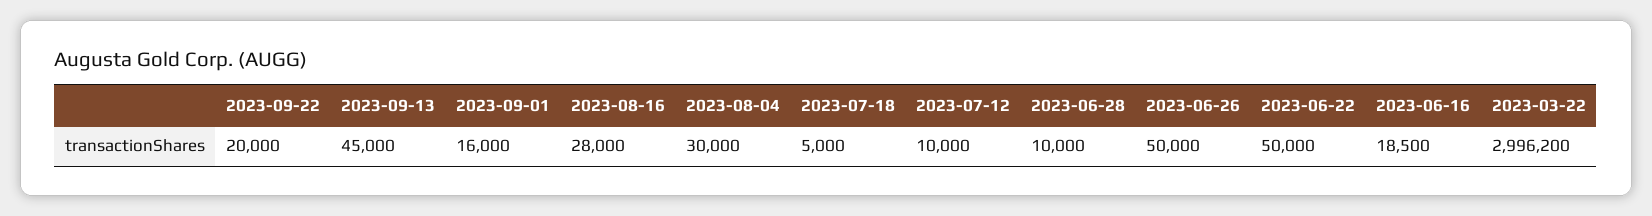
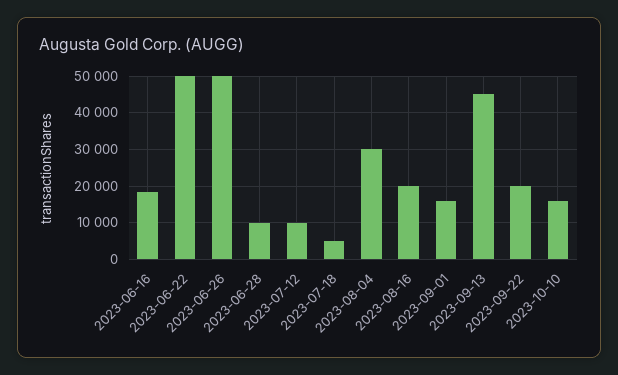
2023-08-16: 28000 -> 20000
2023-03-22: 2996200 -> none
2023-10-10: none -> 16000

